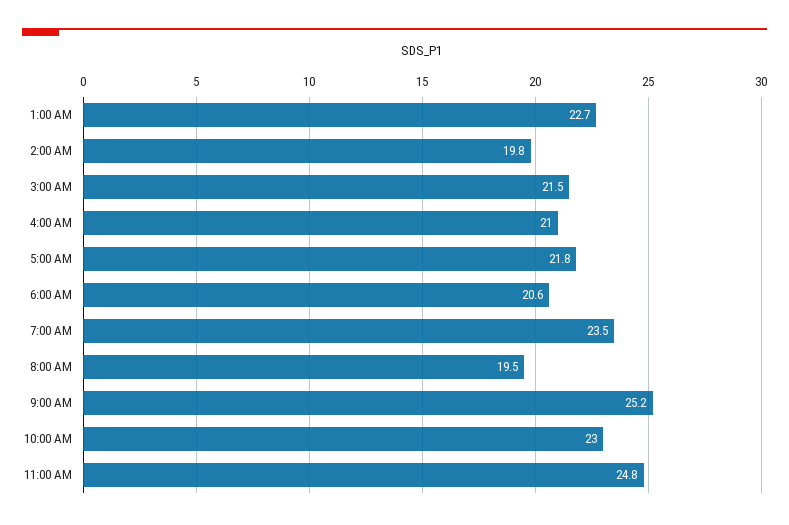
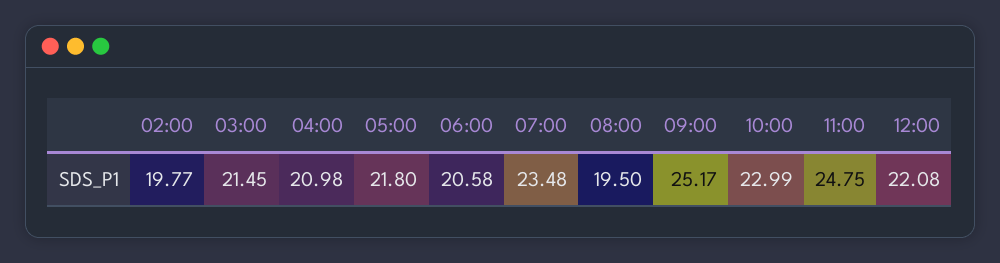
1:00 AM: 22.7 -> none
12:00: none -> 22.08

